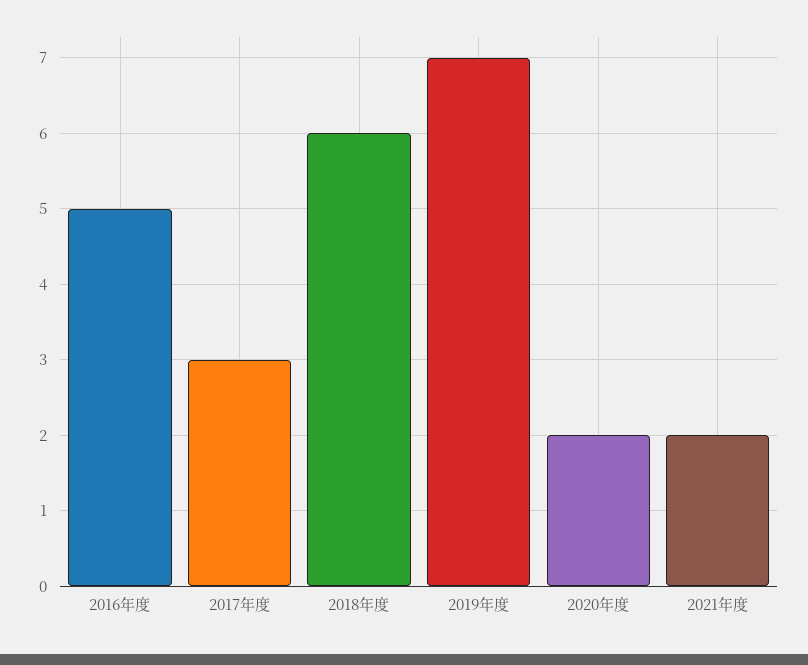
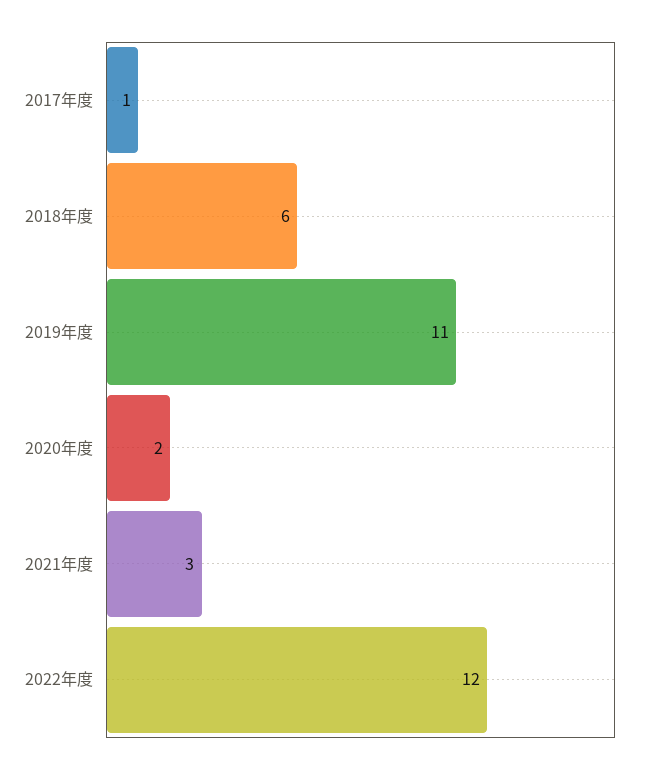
2016年度: 5 -> none
2017年度: 3 -> 1
2019年度: 7 -> 11
2021年度: 2 -> 3
2022年度: none -> 12

